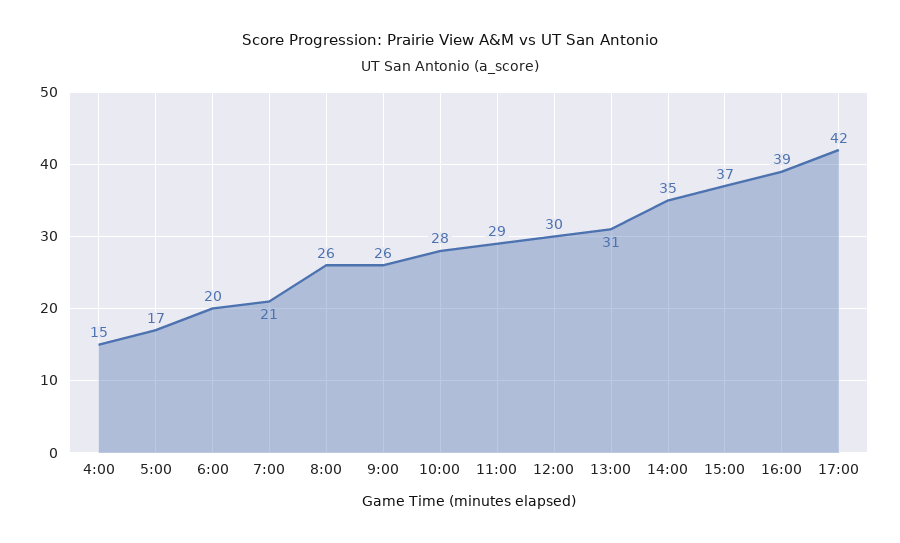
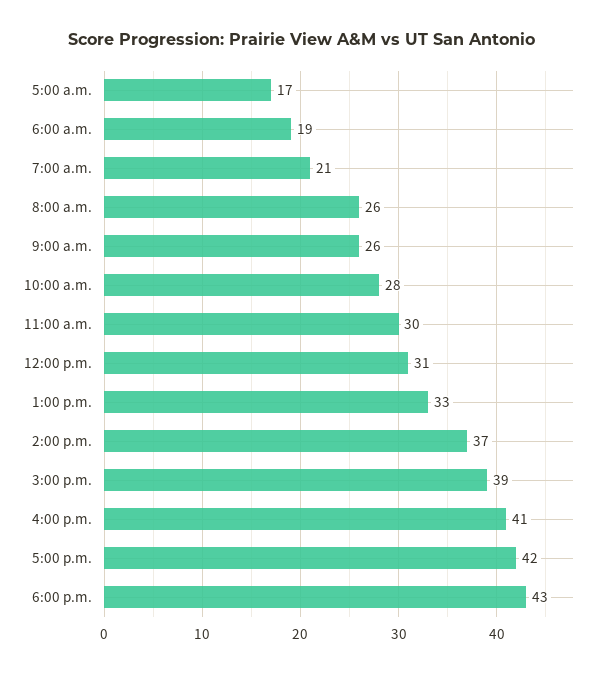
4:00: 15 -> none
6:00: 20 -> 19
11:00: 29 -> 30
12:00: 30 -> 31
13:00: 31 -> 33
14:00: 35 -> 37
15:00: 37 -> 39
16:00: 39 -> 41
6:00 p.m.: none -> 43

